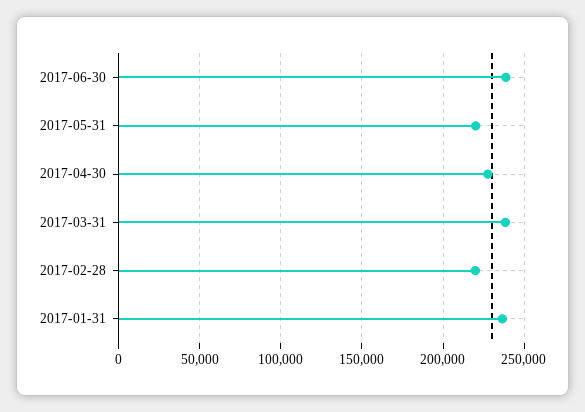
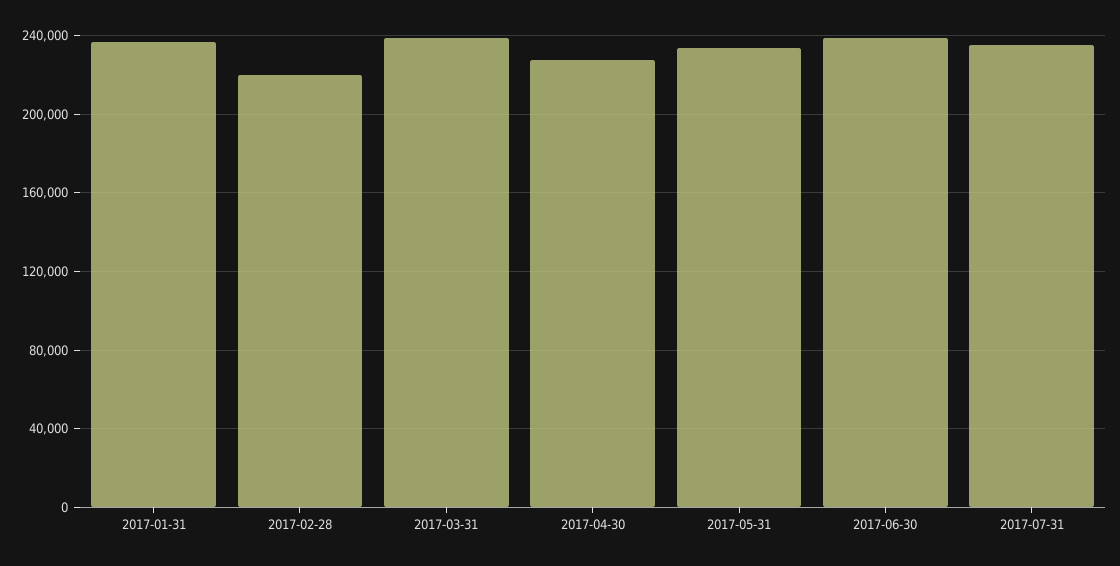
2017-05-31: 220000 -> 235000
2017-07-31: none -> 235000

